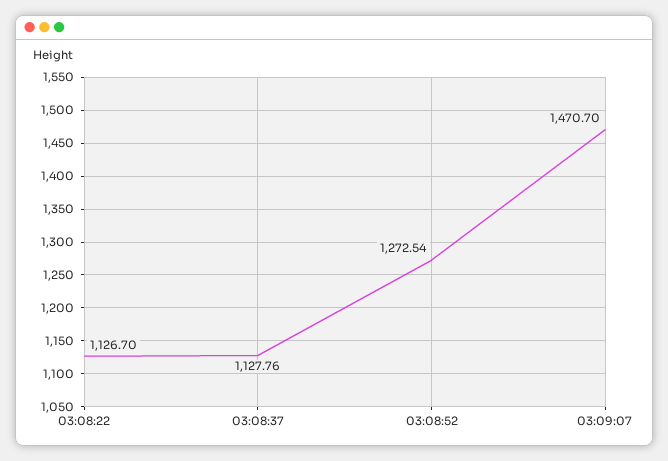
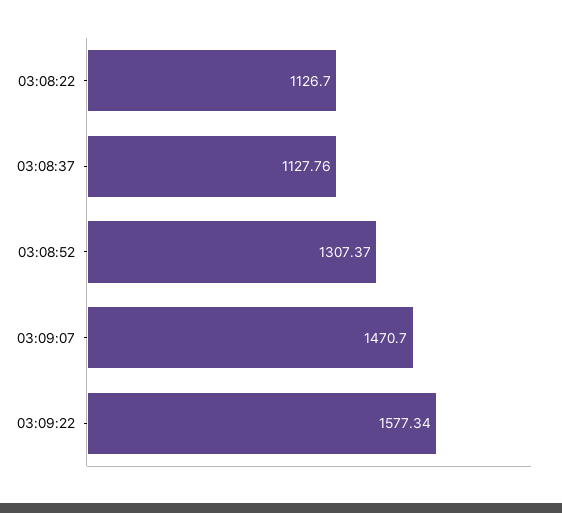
03:08:52: 1272.54 -> 1307.37
03:09:22: none -> 1577.34

